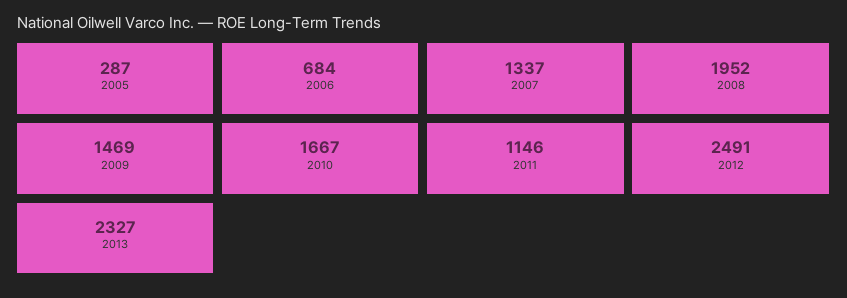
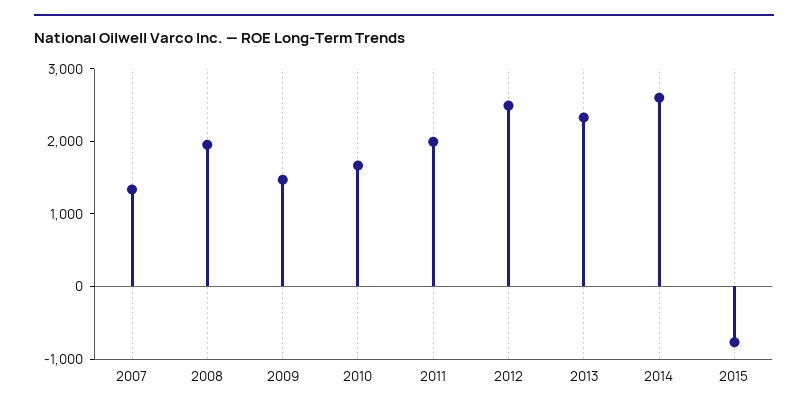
2005: 287 -> none
2006: 684 -> none
2011: 1146 -> 2000
2014: none -> 2600
2015: none -> -800

